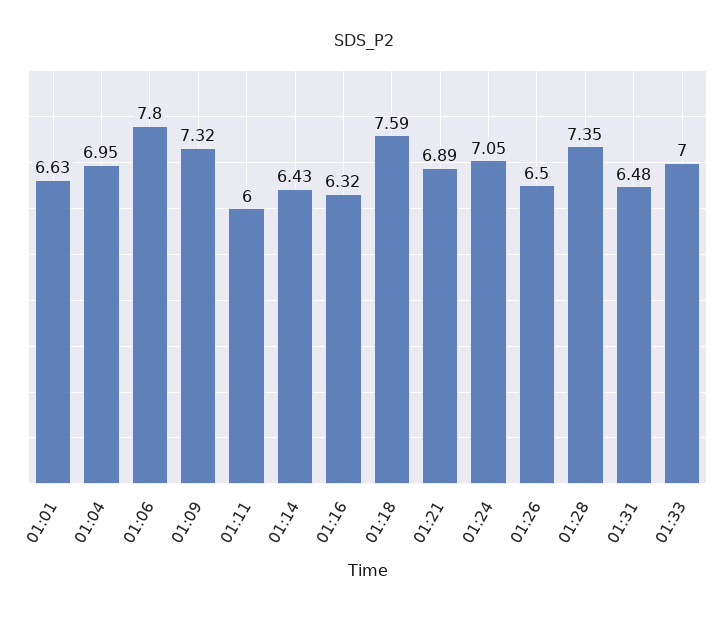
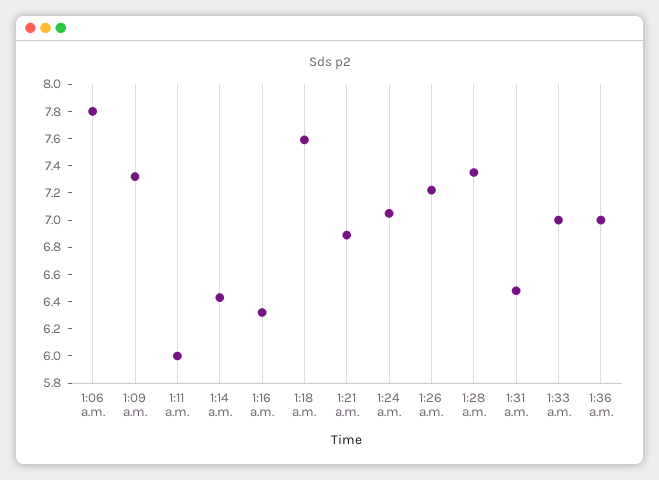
01:01: 6.63 -> none
01:04: 6.95 -> none
01:26: 6.5 -> 7.2
1:36 a.m.: none -> 7

